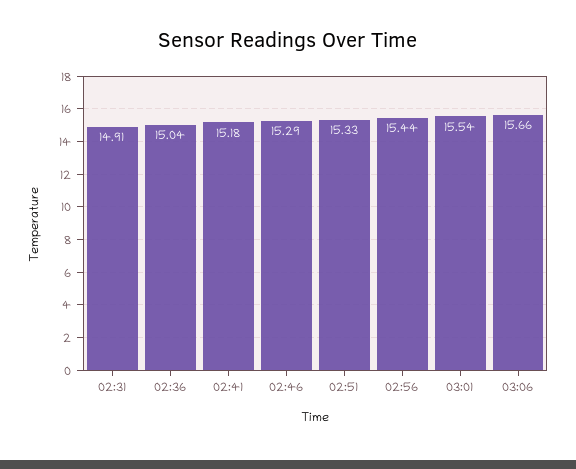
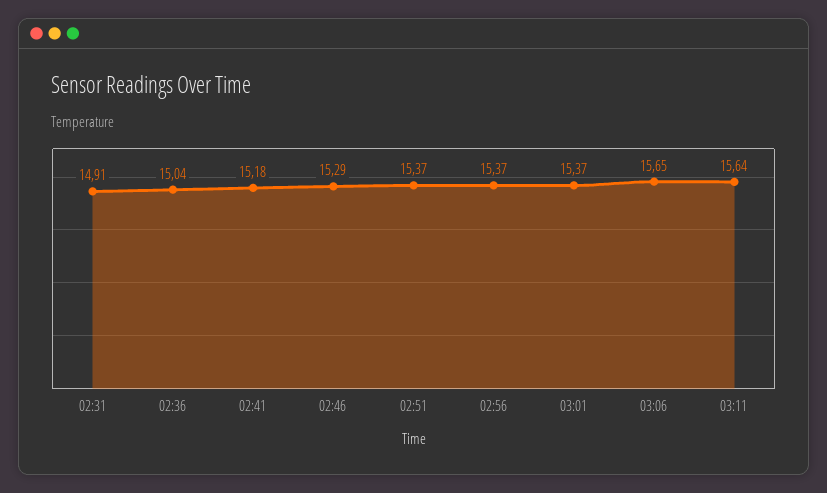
02:51: 15.33 -> 15.37
02:56: 15.44 -> 15.37
03:01: 15.54 -> 15.37
03:06: 15.66 -> 15.65
03:11: none -> 15.64

